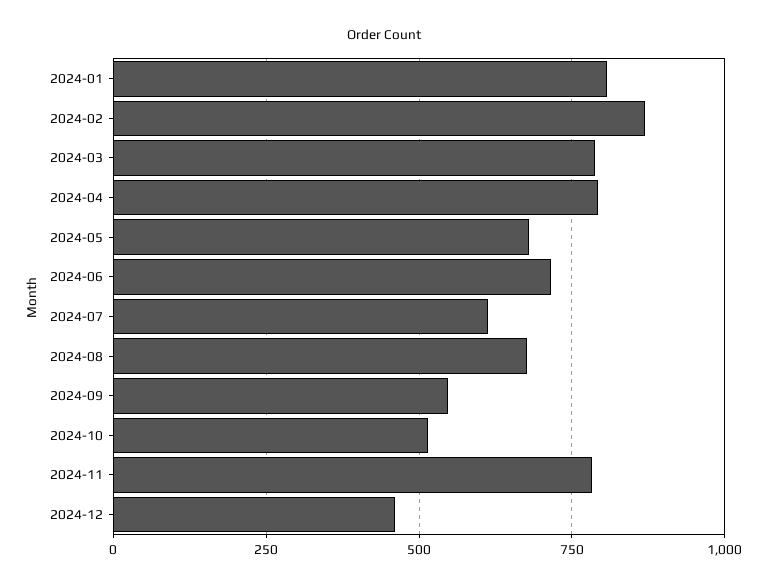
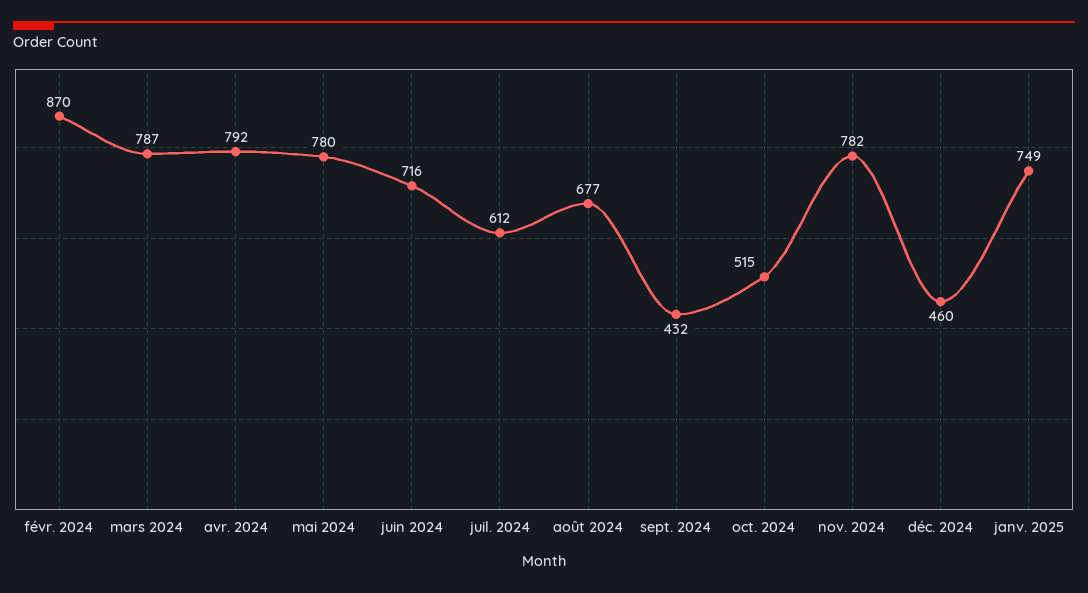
2024-01: 800 -> none
2024-05: 675 -> 780
2024-09: 550 -> 432
janv. 2025: none -> 749

